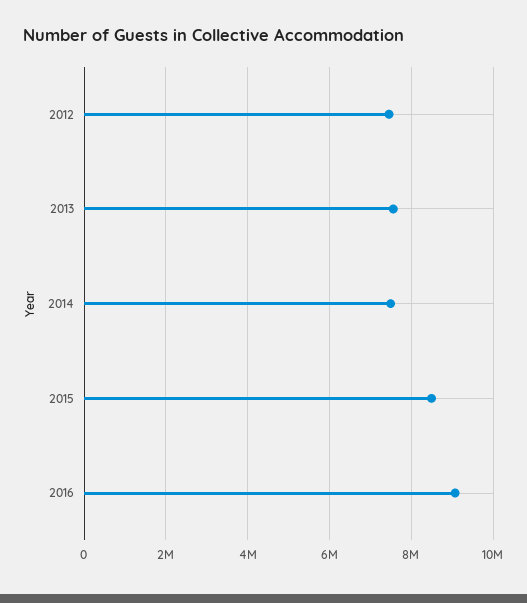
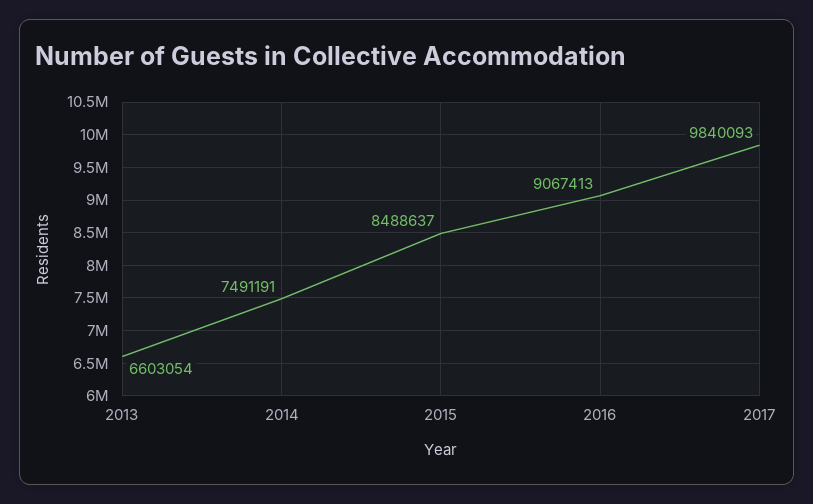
2012: 7400000 -> none
2013: 7600000 -> 6603054
2017: none -> 9840093

